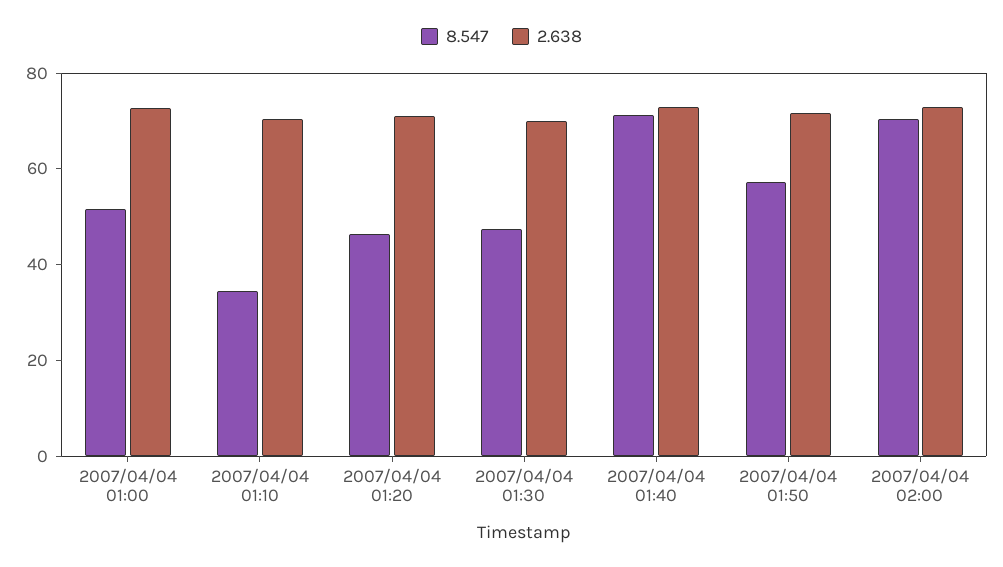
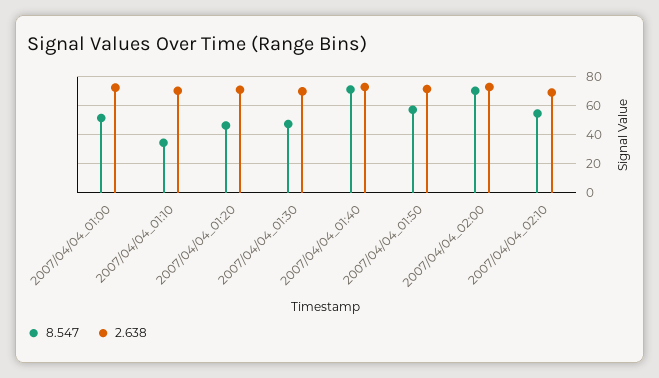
8.547, 2007/04/04_02:10: none -> 55
2.638, 2007/04/04_02:10: none -> 70

